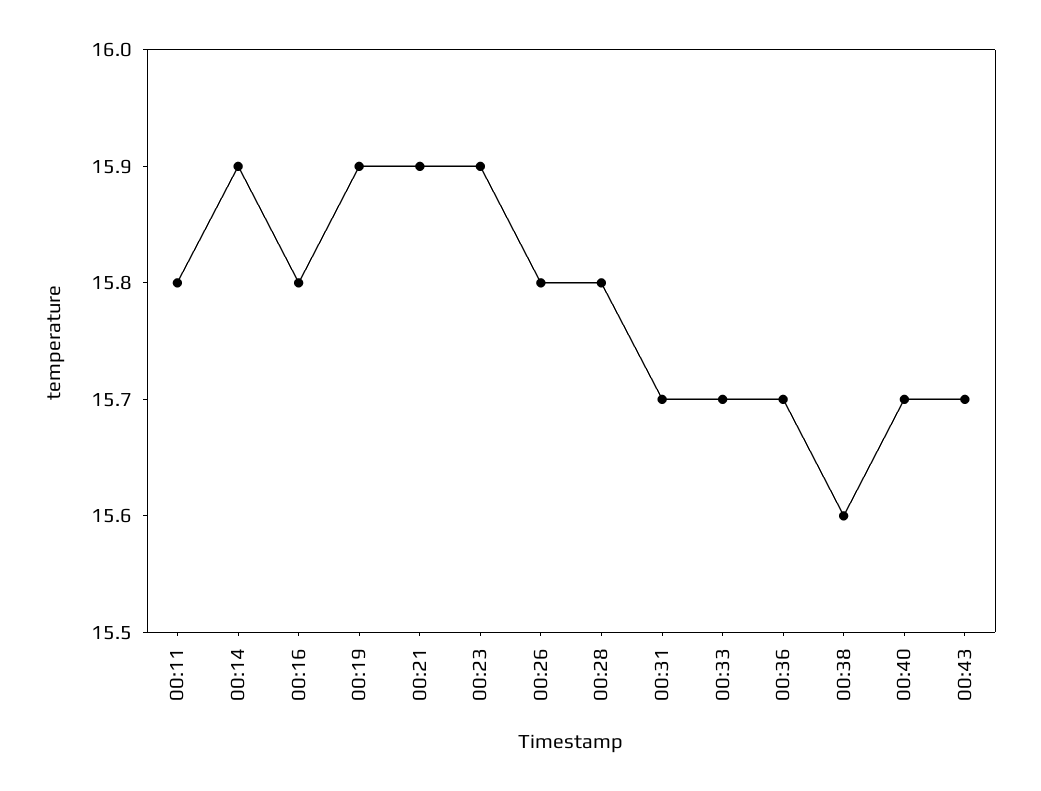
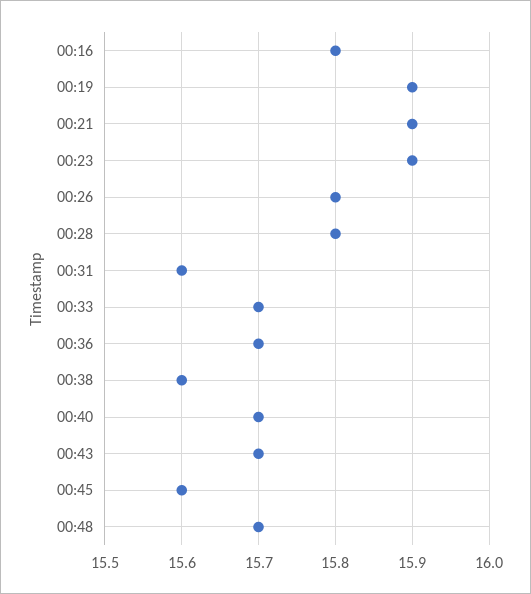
00:11: 15.8 -> none
00:14: 15.9 -> none
00:31: 15.7 -> 15.6
00:45: none -> 15.6
00:48: none -> 15.7

